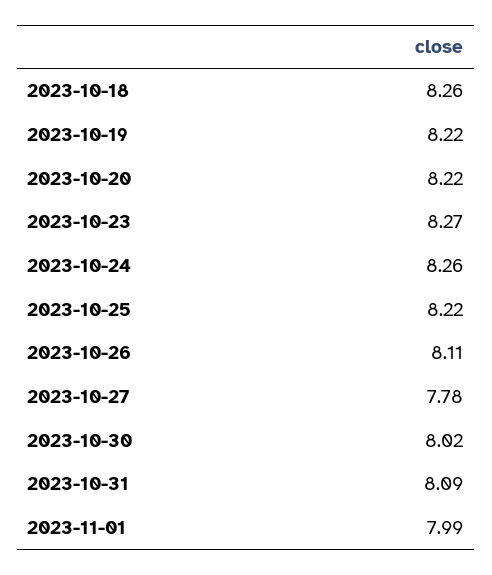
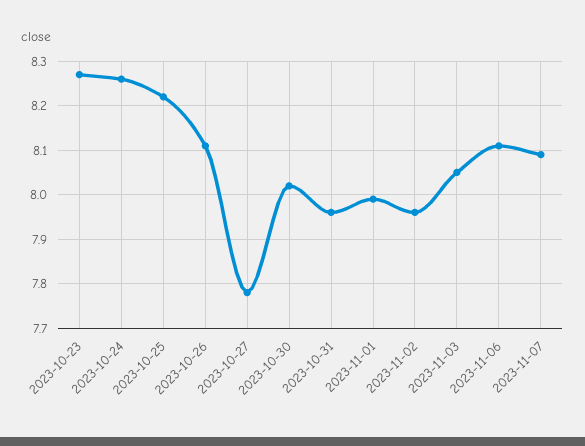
2023-10-18: 8.26 -> none
2023-10-19: 8.22 -> none
2023-10-20: 8.22 -> none
2023-10-31: 8.09 -> 7.95
2023-11-02: none -> 7.95
2023-11-03: none -> 8.05
2023-11-06: none -> 8.1
2023-11-07: none -> 8.1

